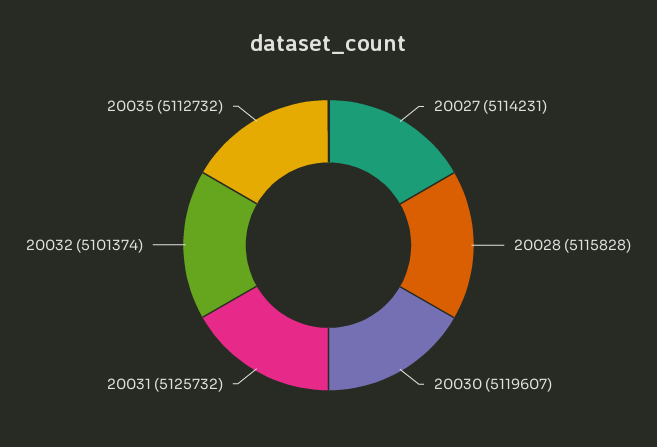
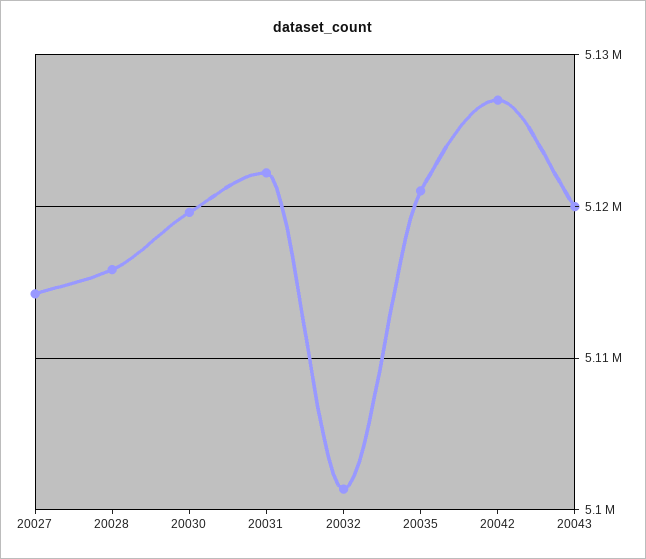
20031: 5125732 -> 5122000
20035: 5112732 -> 5121000
20042: none -> 5127000
20043: none -> 5120000

